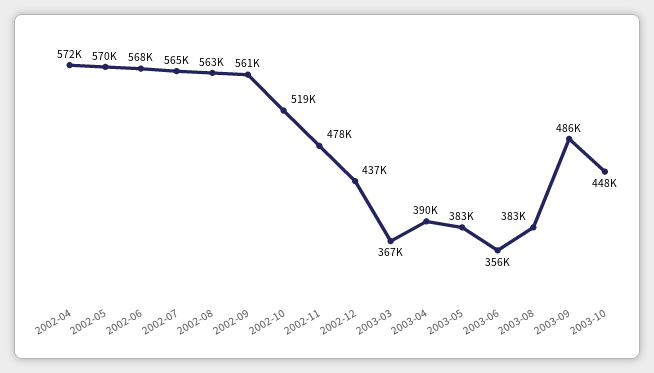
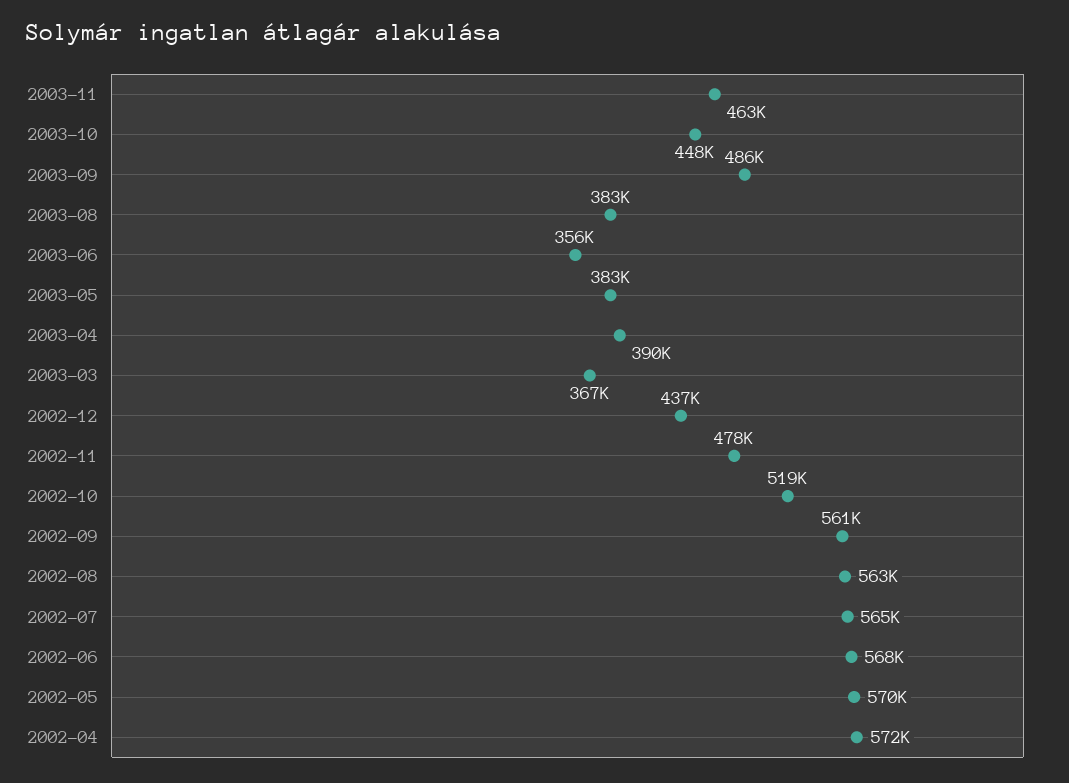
2003-11: none -> 463000

